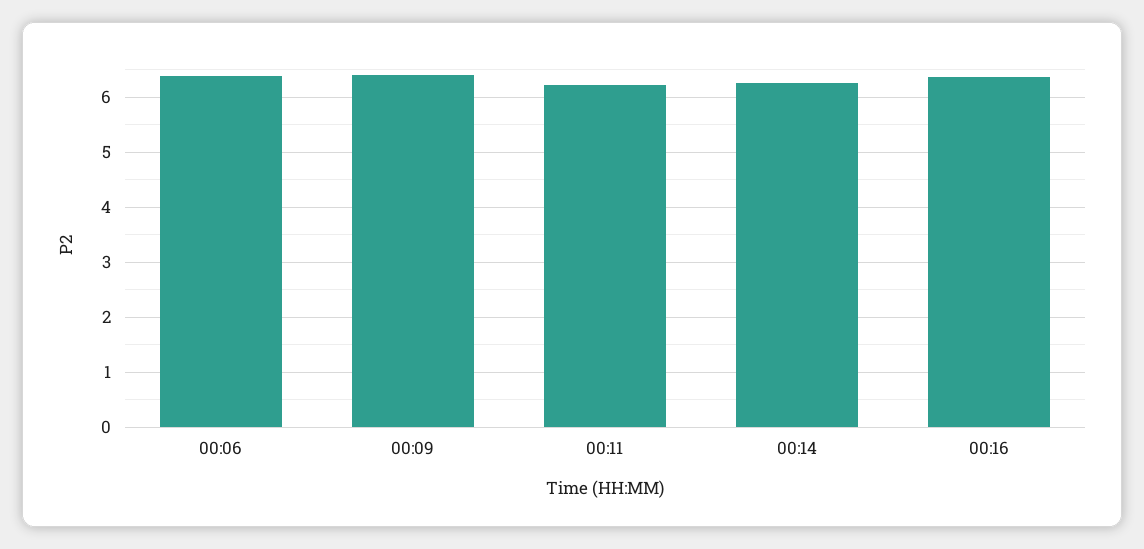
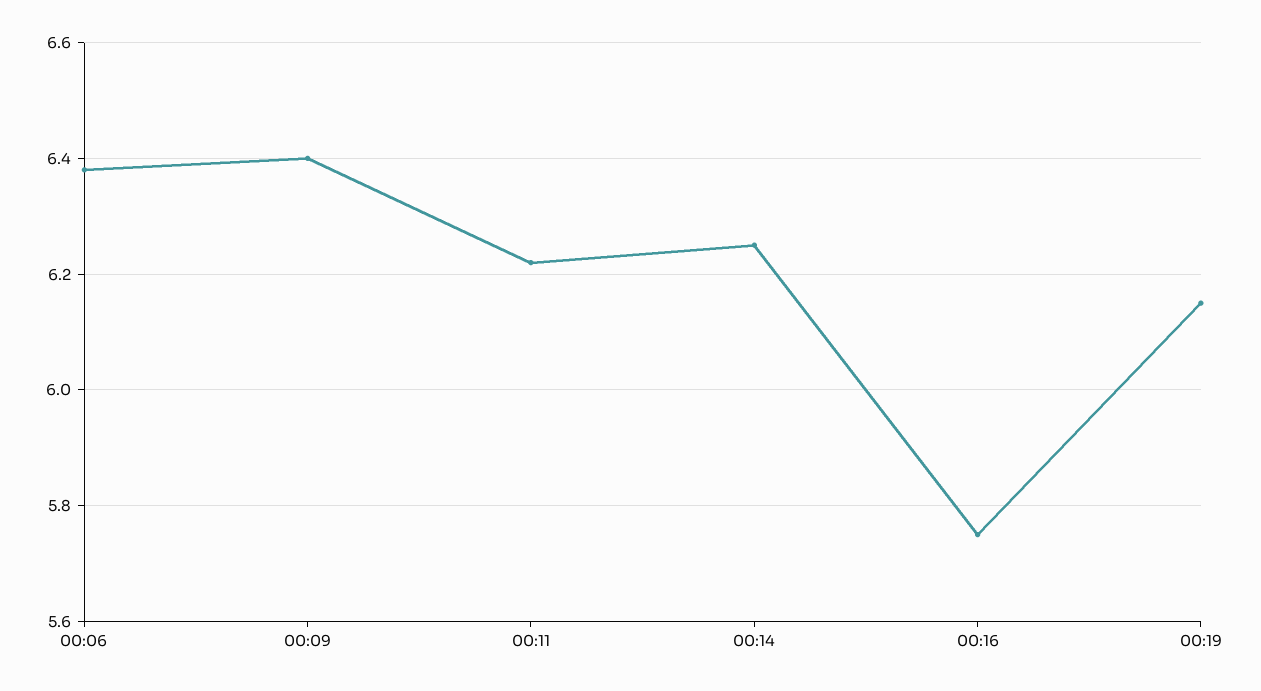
00:16: 6.4 -> 5.75
00:19: none -> 6.15

